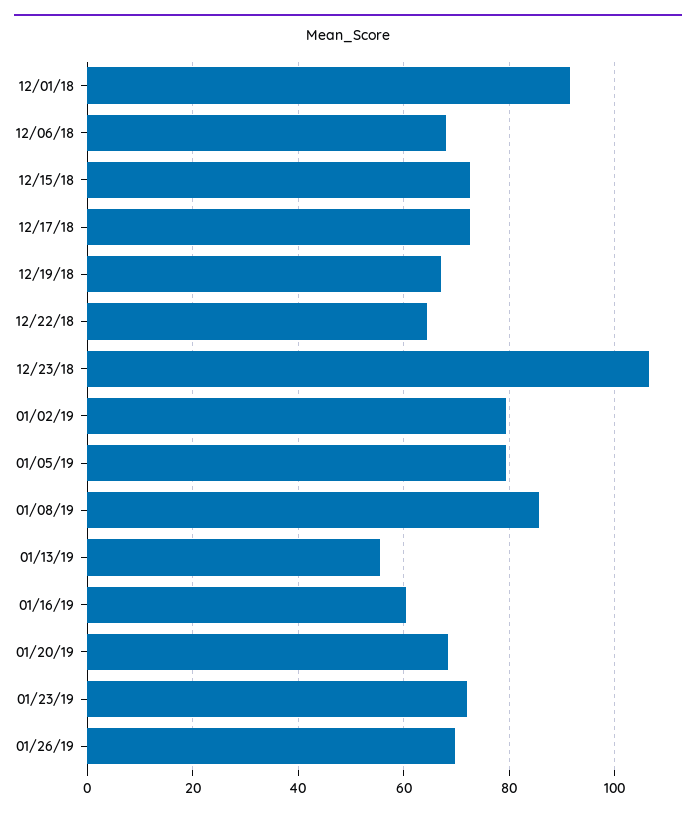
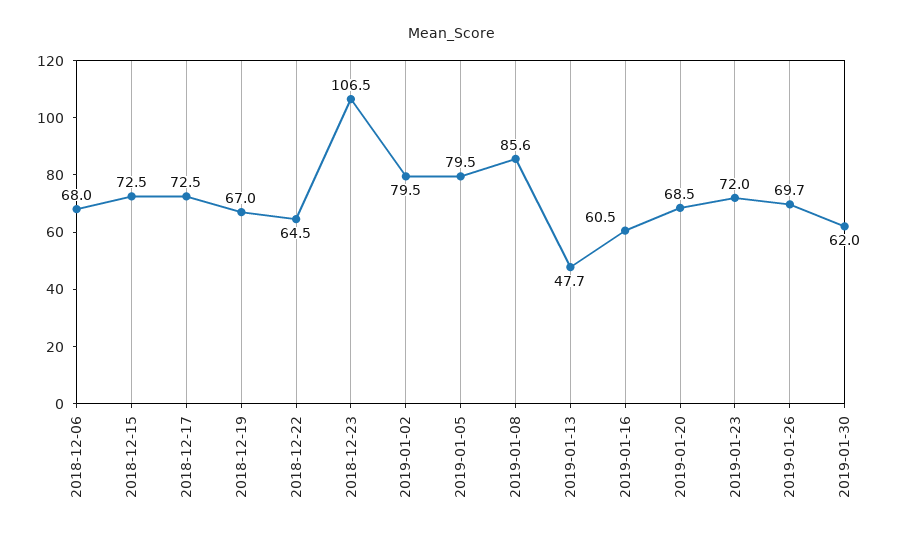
12/01/18: 92 -> none
01/13/19: 56 -> 47.7
2019-01-30: none -> 62

